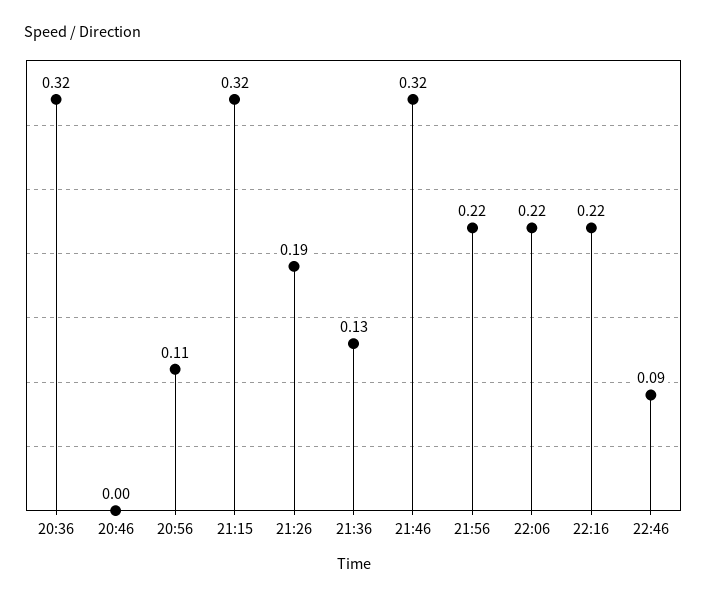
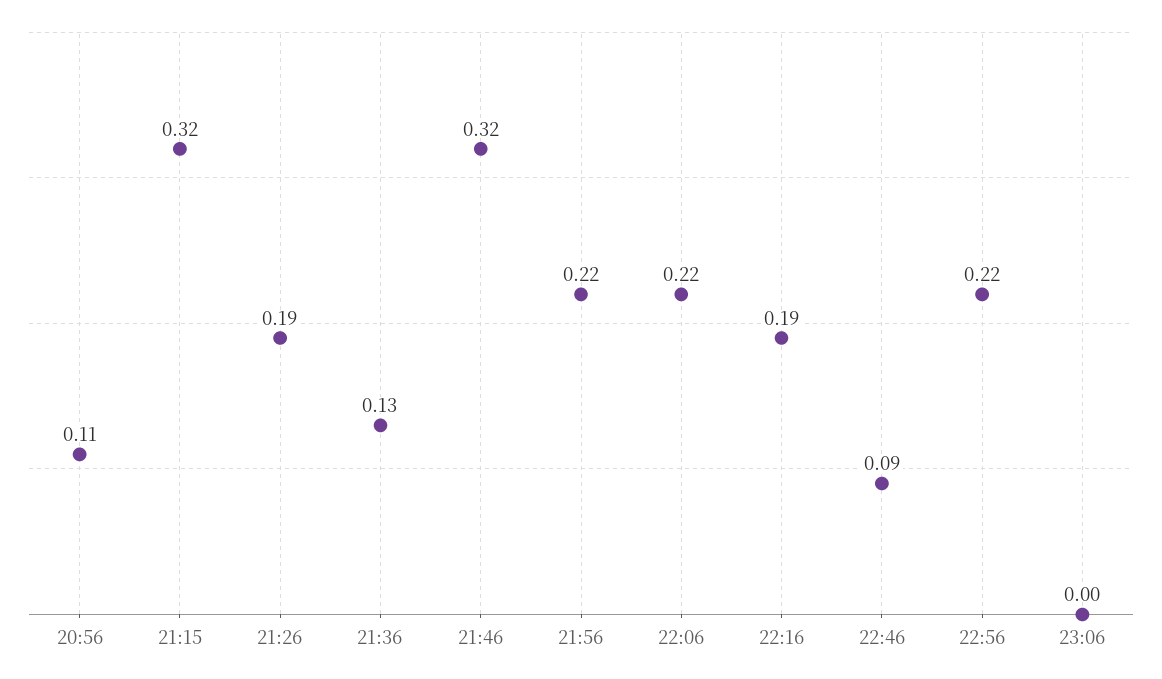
20:36: 0.32 -> none
20:46: 0 -> none
22:16: 0.22 -> 0.19
22:56: none -> 0.22
23:06: none -> 0

